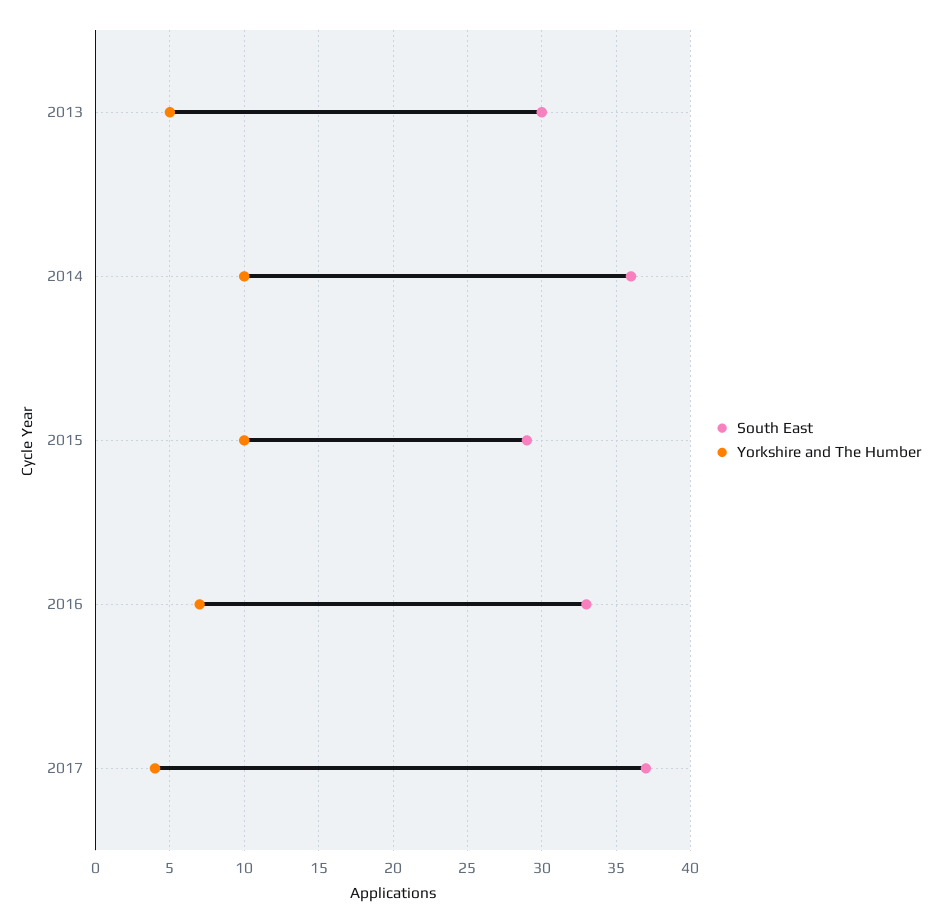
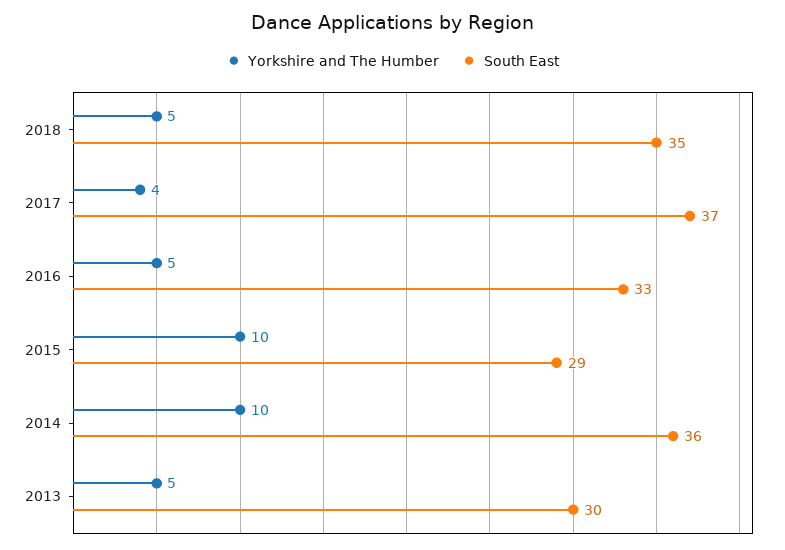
Yorkshire and The Humber, 2016: 7 -> 5
Yorkshire and The Humber, 2018: none -> 5
South East, 2018: none -> 35

